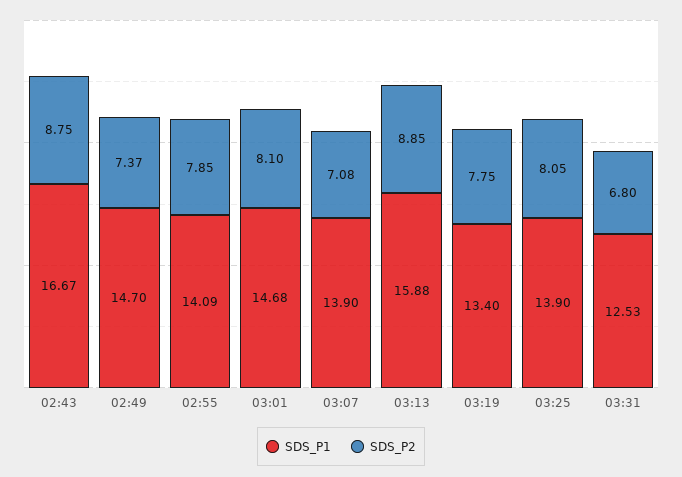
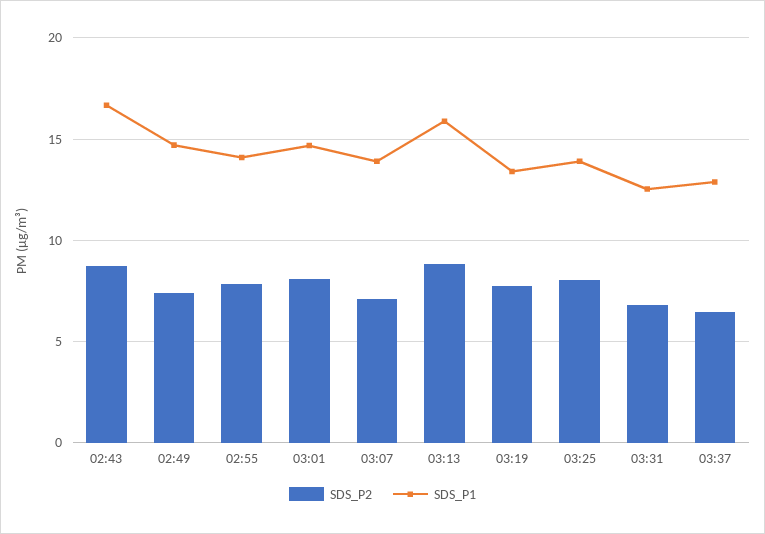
SDS_P2, 03:37: none -> 6.5
SDS_P1, 03:37: none -> 13

